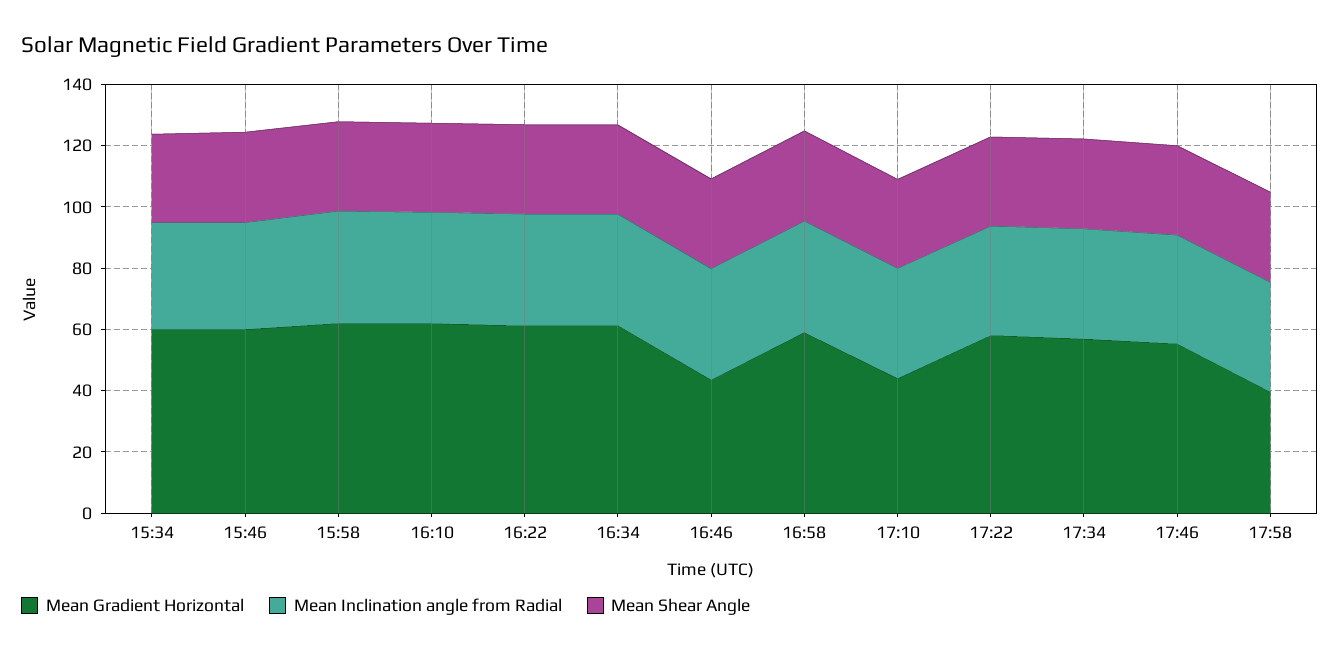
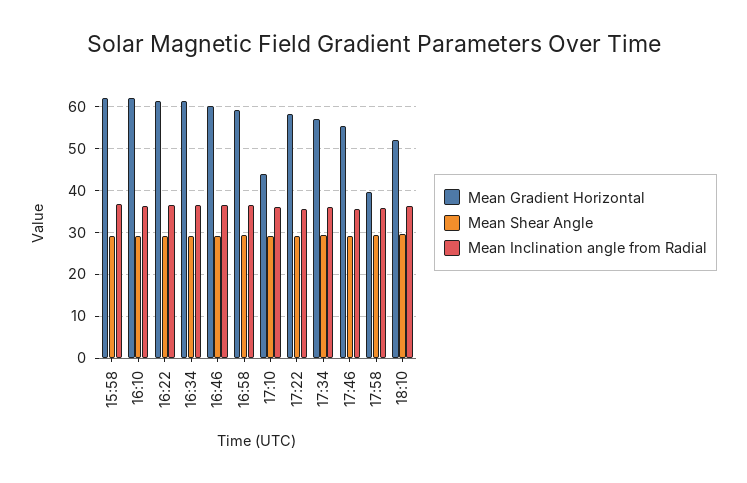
Mean Gradient Horizontal, 15:34: 60 -> none
Mean Inclination angle from Radial, 15:34: 35 -> none
Mean Shear Angle, 15:34: 30 -> none
Mean Gradient Horizontal, 15:46: 60 -> none
Mean Inclination angle from Radial, 15:46: 35 -> none
Mean Shear Angle, 15:46: 30 -> none
Mean Gradient Horizontal, 16:46: 45 -> 60
Mean Gradient Horizontal, 18:10: none -> 52
Mean Shear Angle, 18:10: none -> 30
Mean Inclination angle from Radial, 18:10: none -> 36

